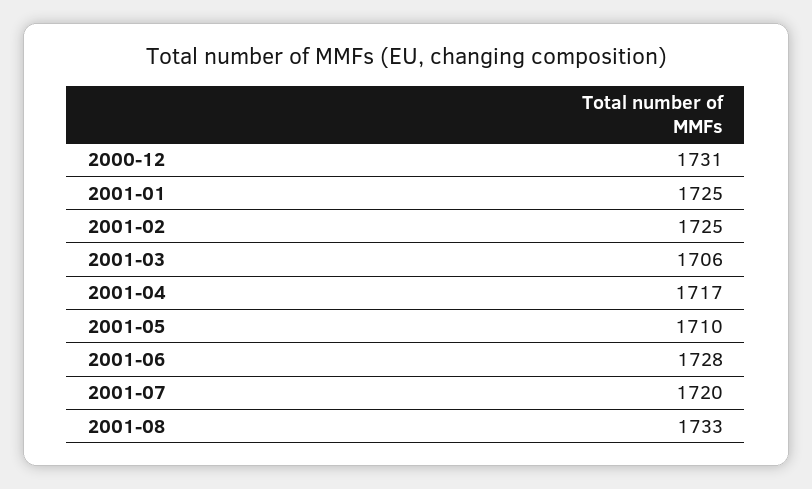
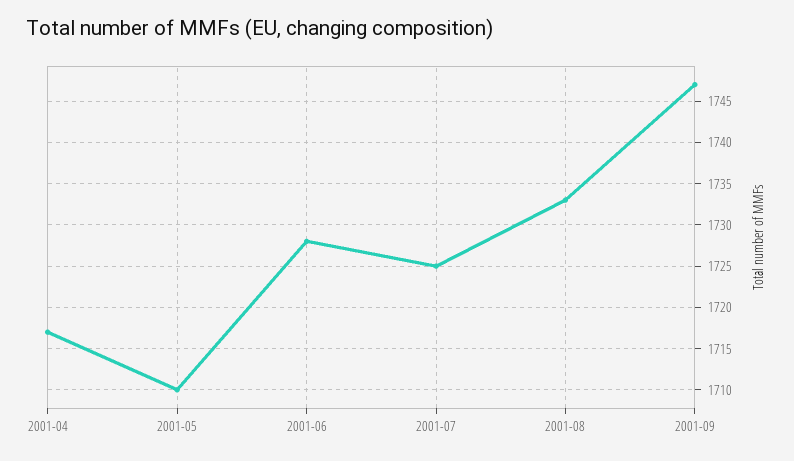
2000-12: 1731 -> none
2001-01: 1725 -> none
2001-02: 1725 -> none
2001-03: 1706 -> none
2001-07: 1720 -> 1725
2001-09: none -> 1747

